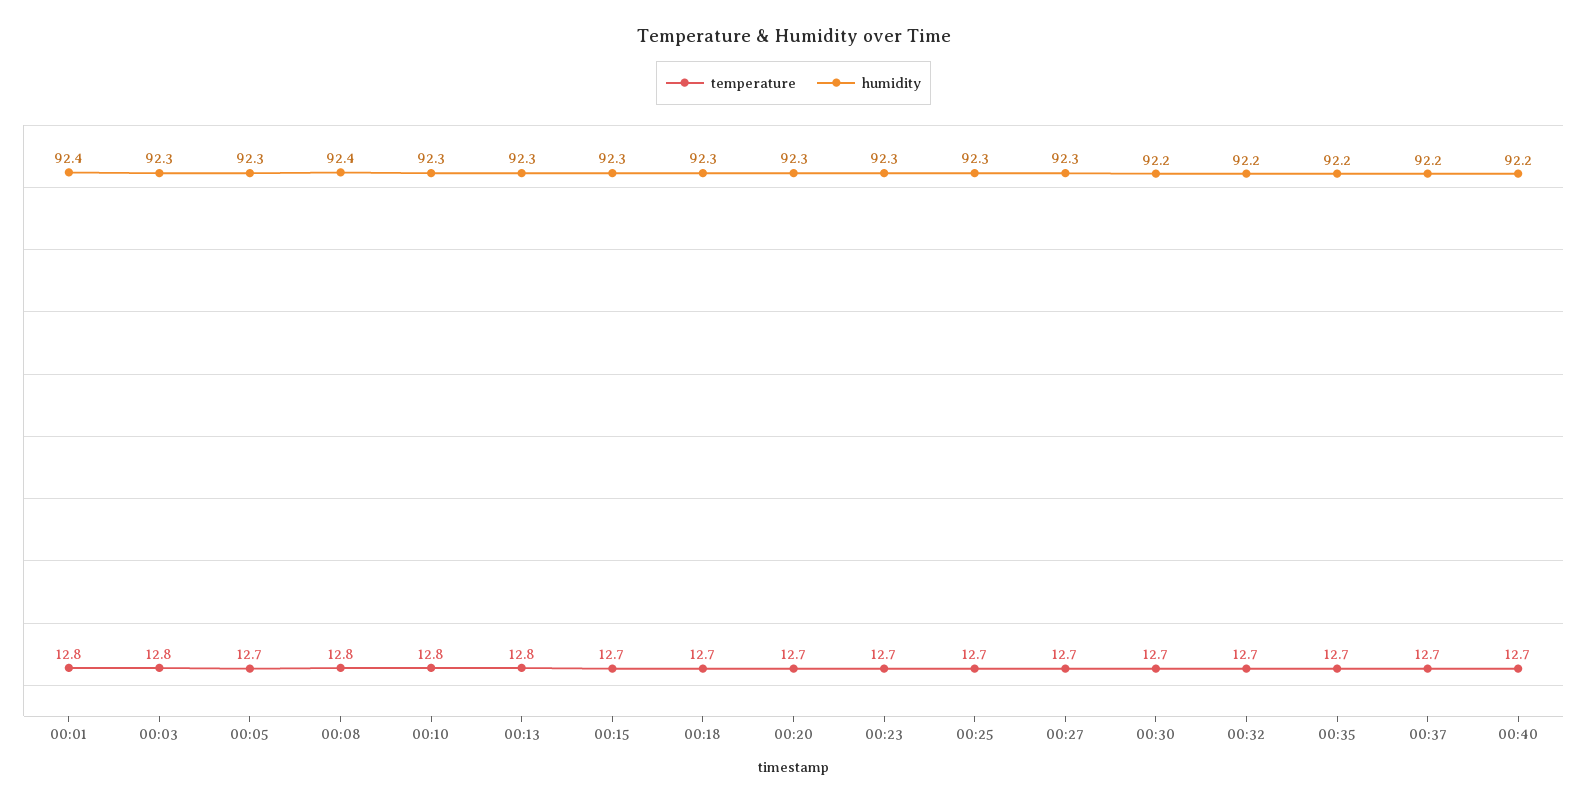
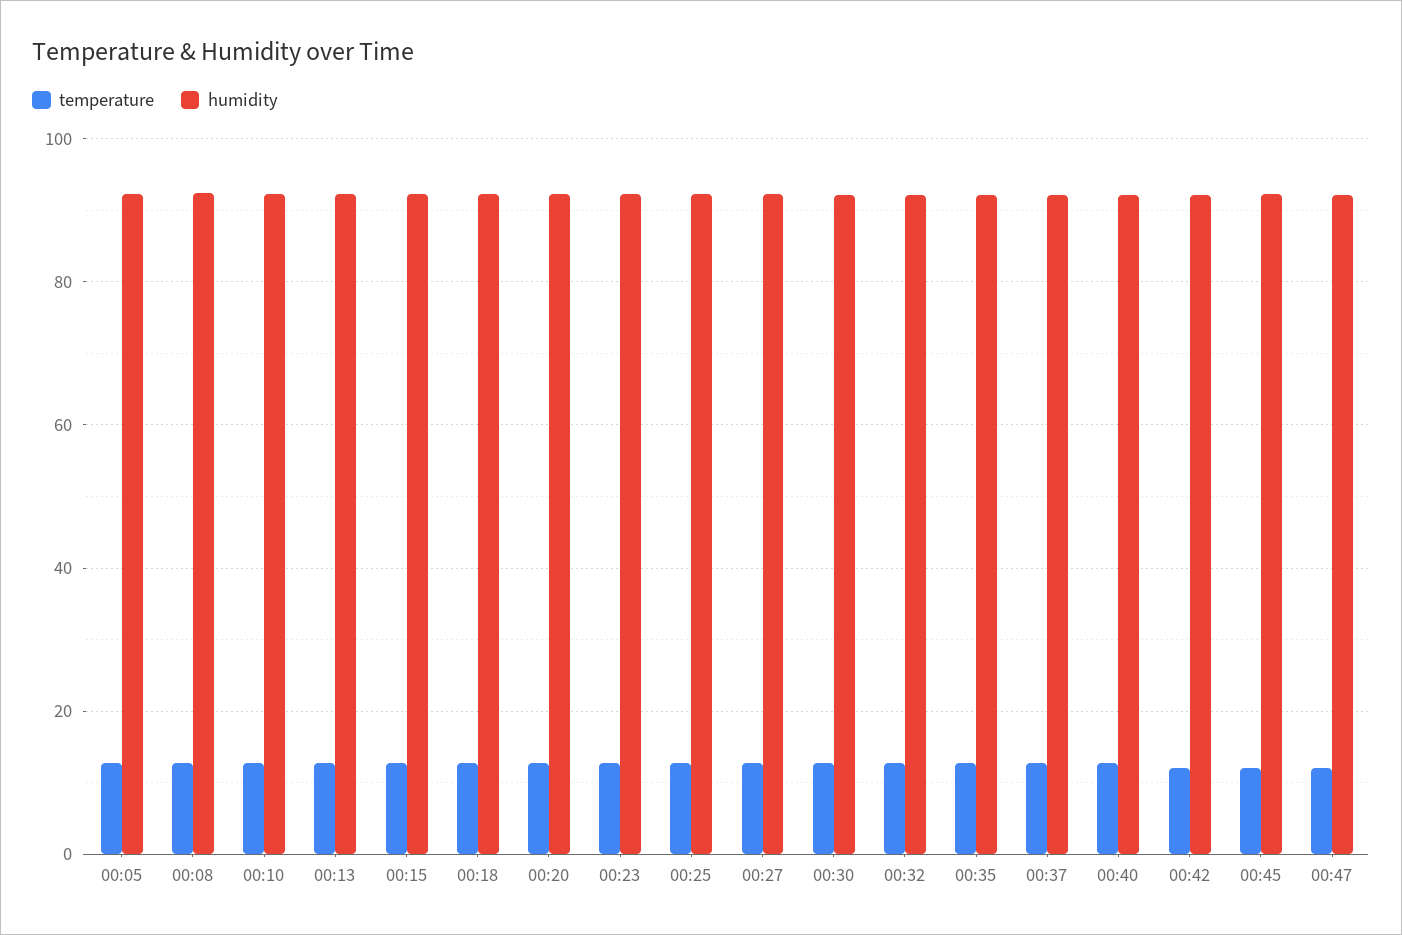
temperature, 00:01: 12.8 -> none
humidity, 00:01: 92.4 -> none
temperature, 00:03: 12.8 -> none
humidity, 00:03: 92.3 -> none
temperature, 00:42: none -> 12
humidity, 00:42: none -> 92
temperature, 00:45: none -> 12
humidity, 00:45: none -> 92
temperature, 00:47: none -> 12
humidity, 00:47: none -> 92

